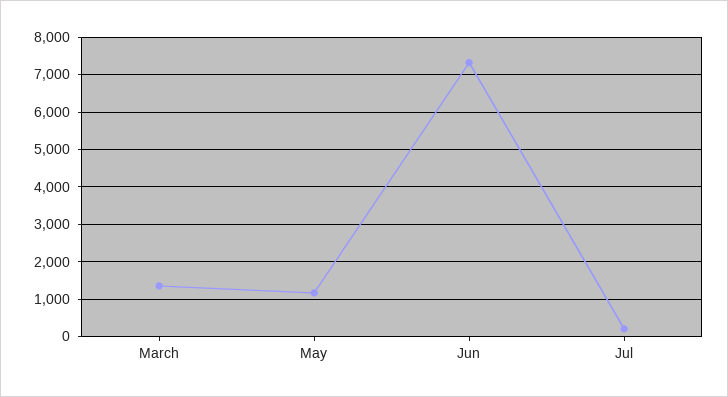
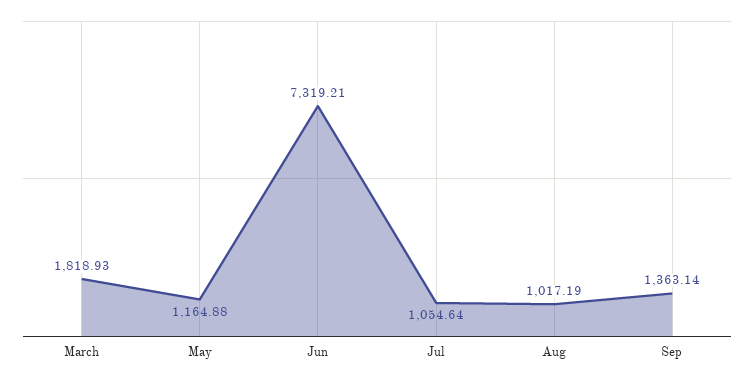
March: 1400 -> 1818.93
Jul: 200 -> 1054.64
Aug: none -> 1017.19
Sep: none -> 1363.14

